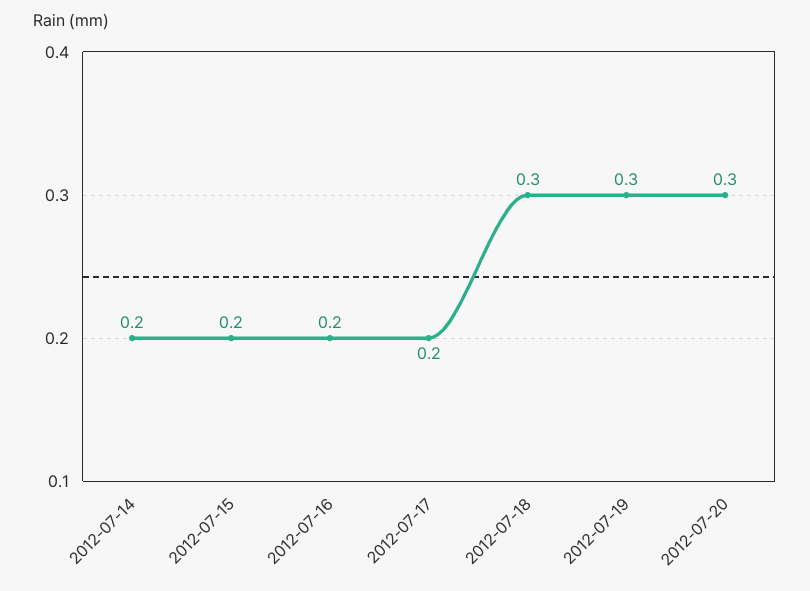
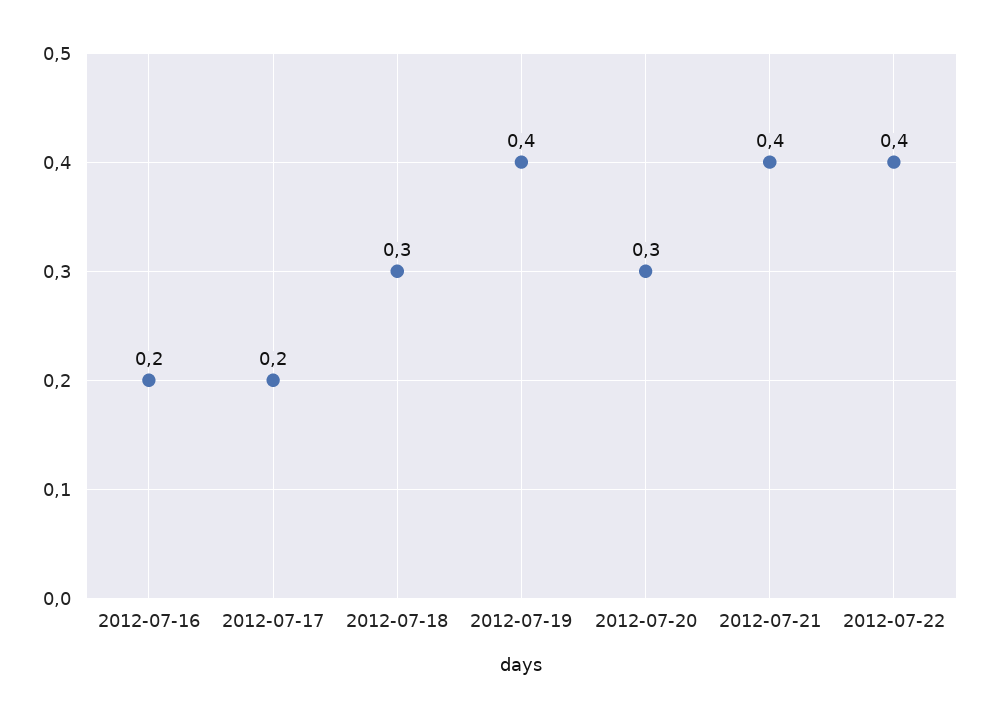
2012-07-14: 0.2 -> none
2012-07-15: 0.2 -> none
2012-07-19: 0.3 -> 0.4
2012-07-21: none -> 0.4
2012-07-22: none -> 0.4

